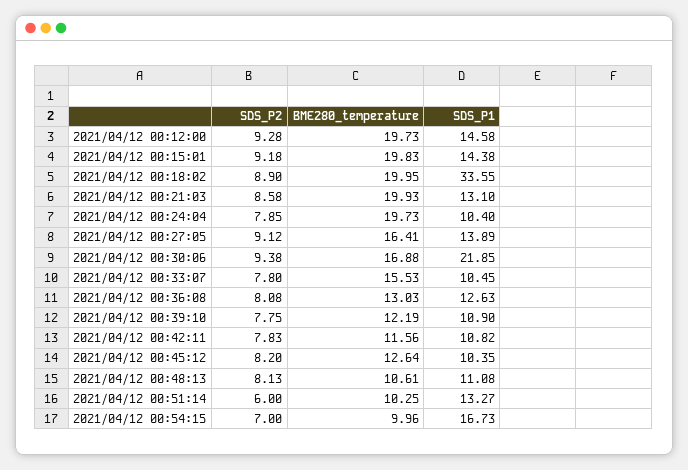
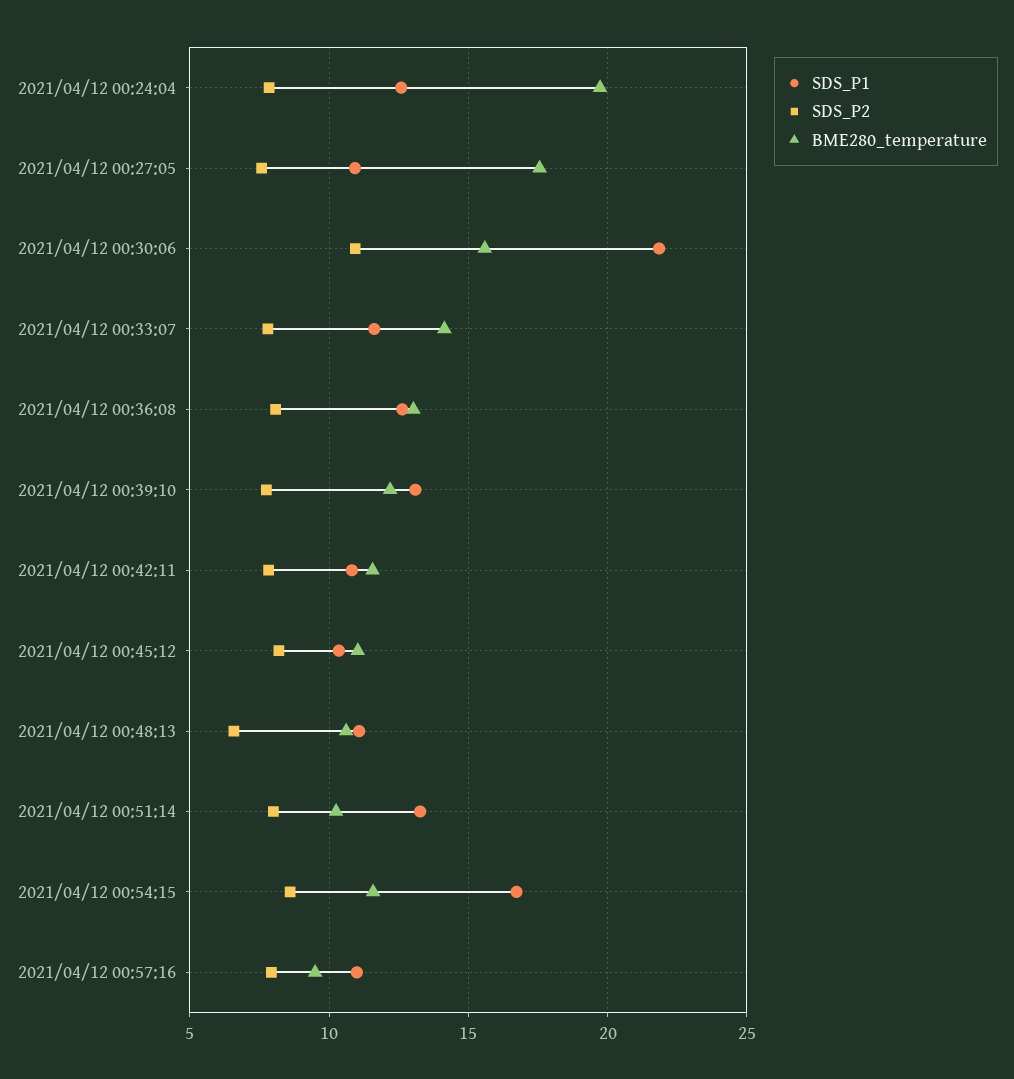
SDS_P2, 2021/04/12 00:12:00: 9.28 -> none
BME280_temperature, 2021/04/12 00:12:00: 19.73 -> none
SDS_P1, 2021/04/12 00:12:00: 14.58 -> none
SDS_P2, 2021/04/12 00:15:01: 9.18 -> none
BME280_temperature, 2021/04/12 00:15:01: 19.83 -> none
SDS_P1, 2021/04/12 00:15:01: 14.38 -> none
SDS_P2, 2021/04/12 00:18:02: 8.9 -> none
BME280_temperature, 2021/04/12 00:18:02: 19.95 -> none
SDS_P1, 2021/04/12 00:18:02: 33.55 -> none
SDS_P2, 2021/04/12 00:21:03: 8.58 -> none
BME280_temperature, 2021/04/12 00:21:03: 19.93 -> none
SDS_P1, 2021/04/12 00:21:03: 13.1 -> none
SDS_P1, 2021/04/12 00:24:04: 10.4 -> 12.5
SDS_P2, 2021/04/12 00:27:05: 9.12 -> 7.5
BME280_temperature, 2021/04/12 00:27:05: 16.41 -> 17.5
SDS_P1, 2021/04/12 00:27:05: 13.89 -> 11
SDS_P2, 2021/04/12 00:30:06: 9.38 -> 11
BME280_temperature, 2021/04/12 00:30:06: 16.88 -> 15.5
BME280_temperature, 2021/04/12 00:33:07: 15.53 -> 14
SDS_P1, 2021/04/12 00:33:07: 10.45 -> 11.5
SDS_P1, 2021/04/12 00:39:10: 10.9 -> 13
BME280_temperature, 2021/04/12 00:45:12: 12.64 -> 11
SDS_P2, 2021/04/12 00:48:13: 8.13 -> 6.5
SDS_P2, 2021/04/12 00:51:14: 6 -> 8
SDS_P2, 2021/04/12 00:54:15: 7 -> 8.5
BME280_temperature, 2021/04/12 00:54:15: 9.96 -> 11.5
SDS_P1, 2021/04/12 00:57:16: none -> 11
SDS_P2, 2021/04/12 00:57:16: none -> 8
BME280_temperature, 2021/04/12 00:57:16: none -> 9.5

